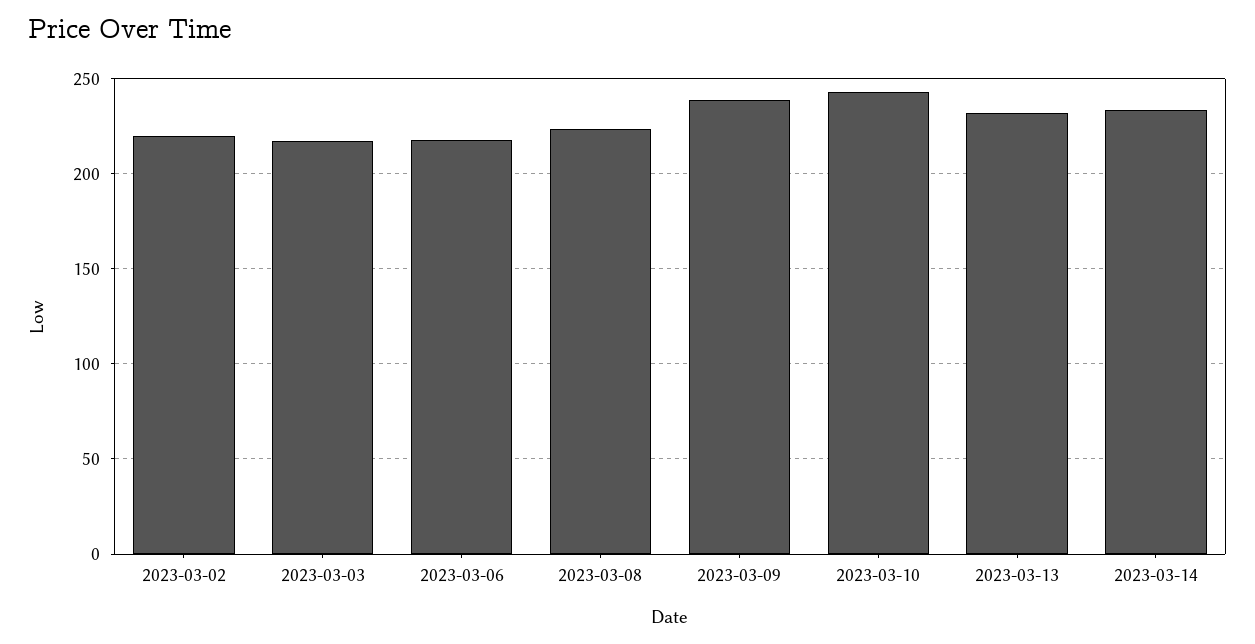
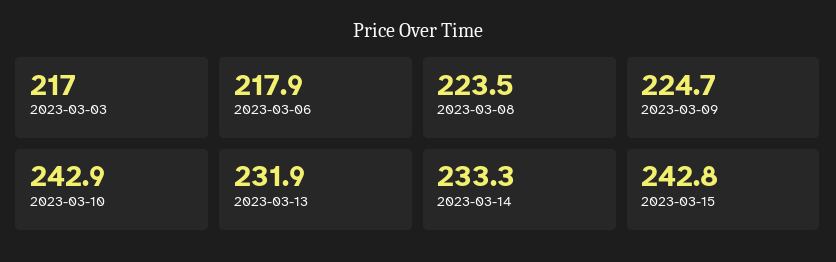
2023-03-02: 220 -> none
2023-03-09: 240 -> 224.7
2023-03-15: none -> 242.8

